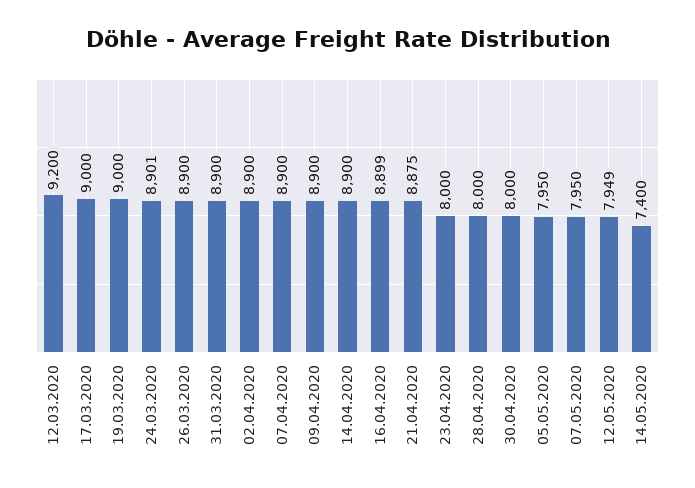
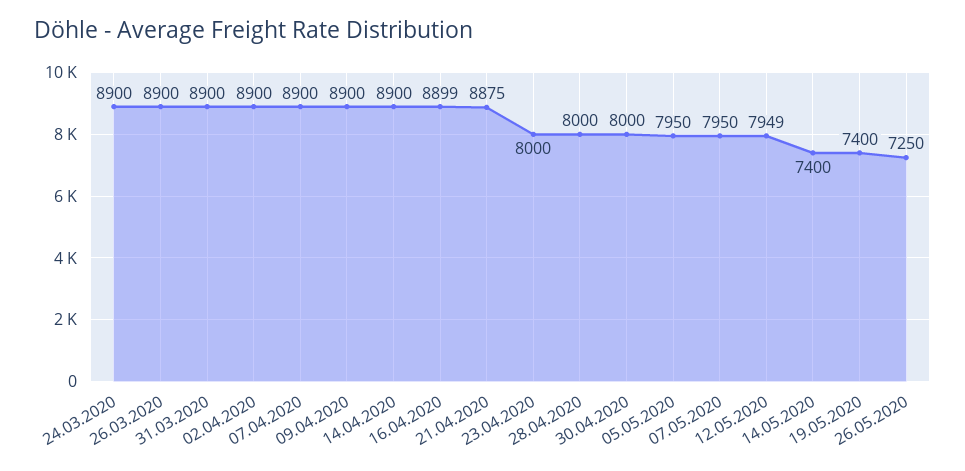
12.03.2020: 9200 -> none
17.03.2020: 9000 -> none
19.03.2020: 9000 -> none
24.03.2020: 8901 -> 8900
19.05.2020: none -> 7400
26.05.2020: none -> 7250

